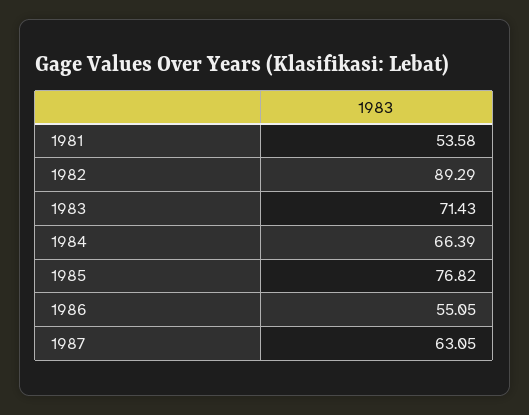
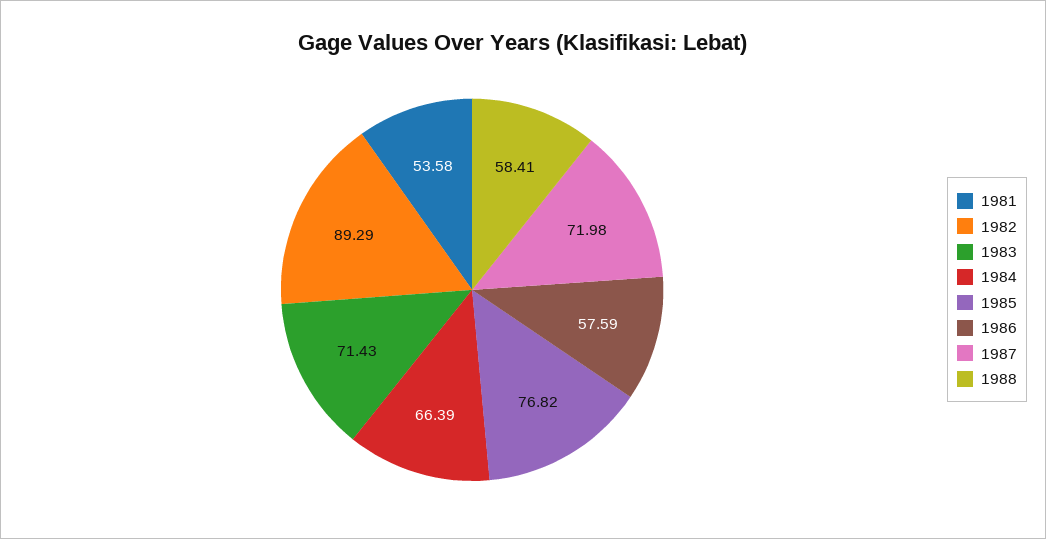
1986: 55.05 -> 57.59
1987: 63.05 -> 71.98
1988: none -> 58.41

